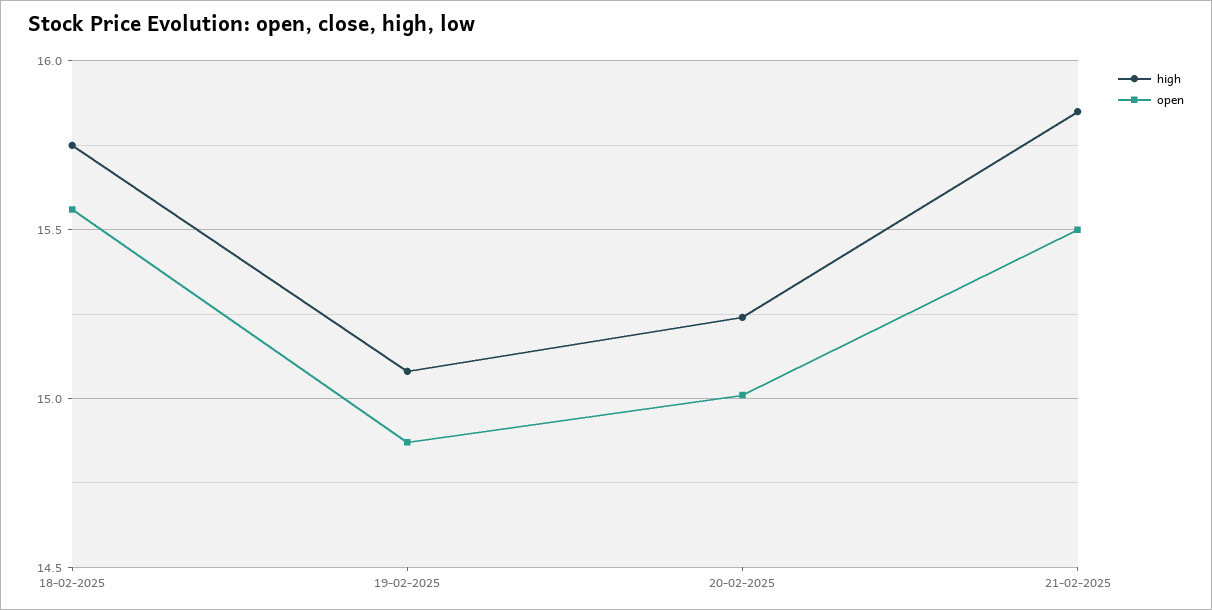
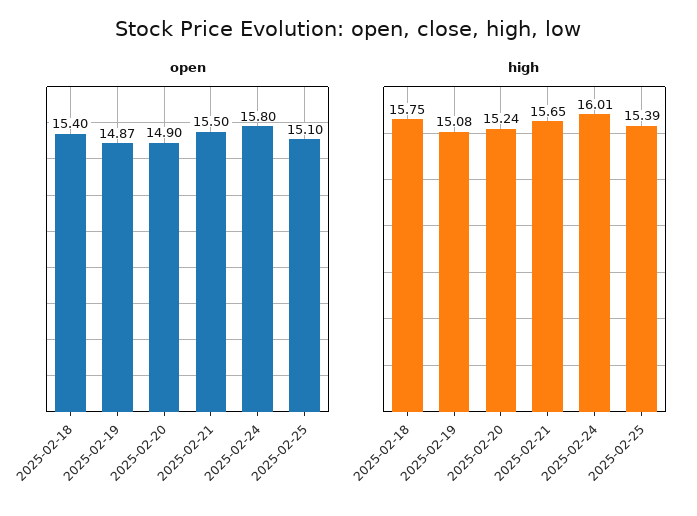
open, 18-02-2025: 15.55 -> 15.4
open, 20-02-2025: 15 -> 14.9
high, 21-02-2025: 15.85 -> 15.65
open, 2025-02-24: none -> 15.8
open, 2025-02-25: none -> 15.1
high, 2025-02-24: none -> 16.01
high, 2025-02-25: none -> 15.39

